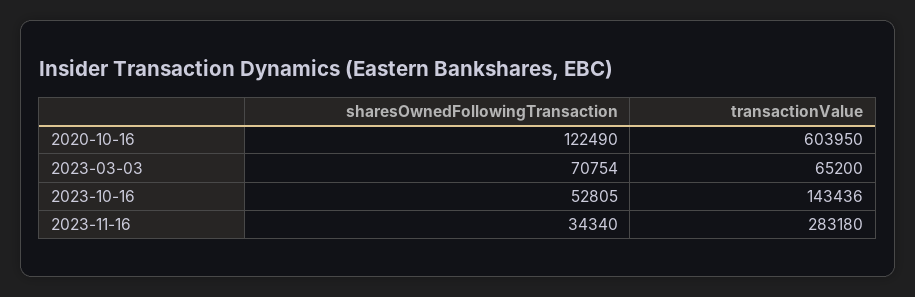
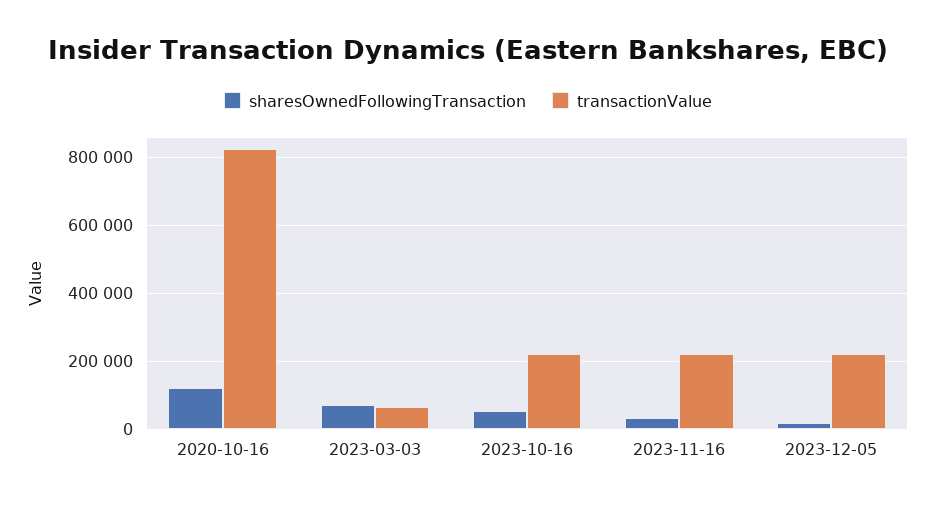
transactionValue, 2020-10-16: 603950 -> 820000
transactionValue, 2023-10-16: 143436 -> 220000
transactionValue, 2023-11-16: 283180 -> 220000
sharesOwnedFollowingTransaction, 2023-12-05: none -> 20000
transactionValue, 2023-12-05: none -> 220000

